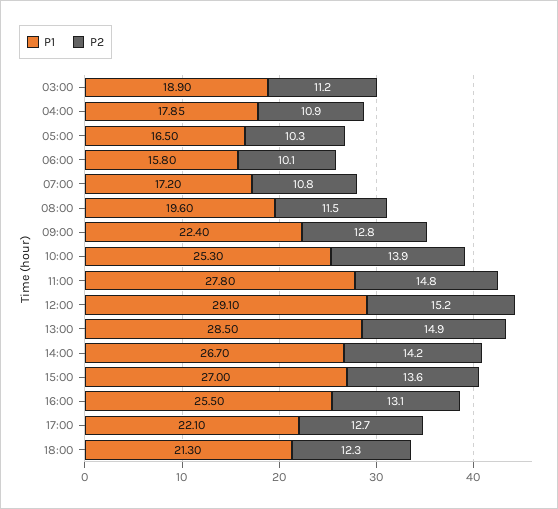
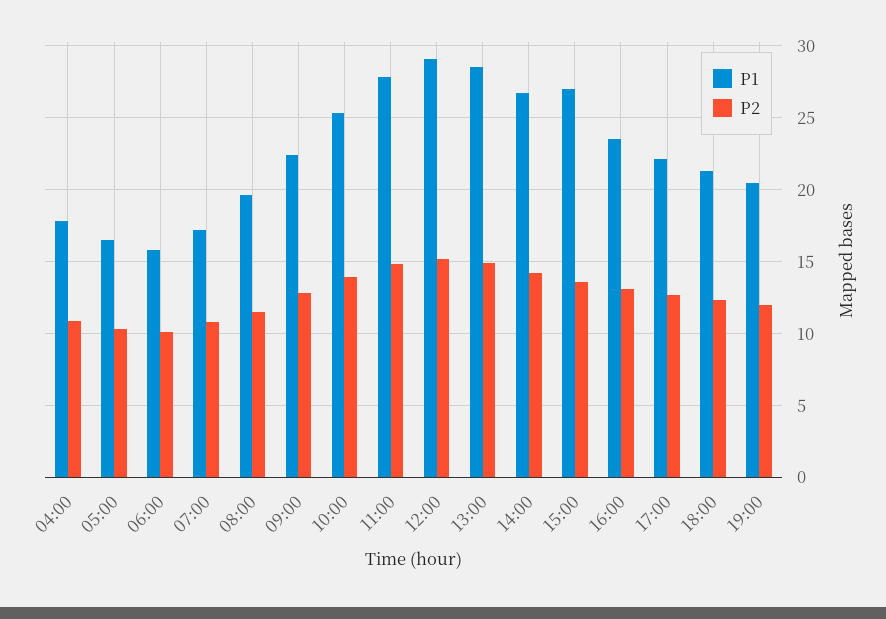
P1, 03:00: 18.9 -> none
P2, 03:00: 11.2 -> none
P1, 16:00: 25.5 -> 23.5
P1, 19:00: none -> 20.5
P2, 19:00: none -> 12

